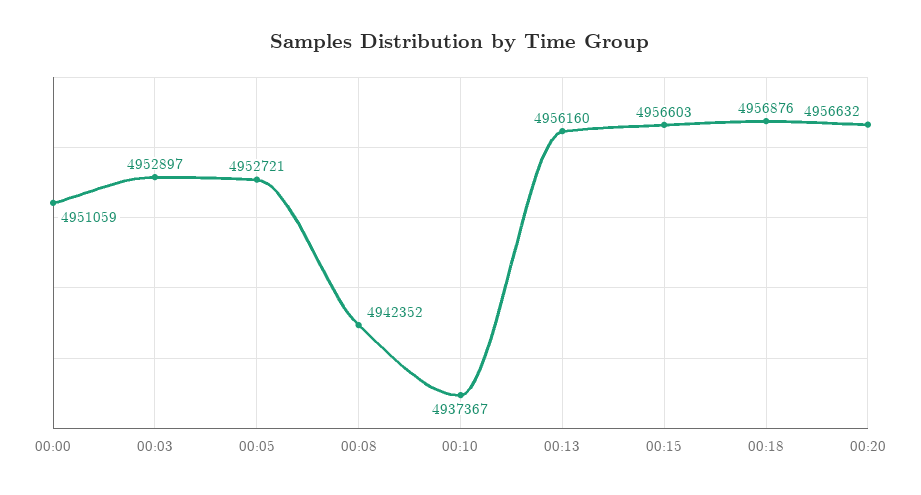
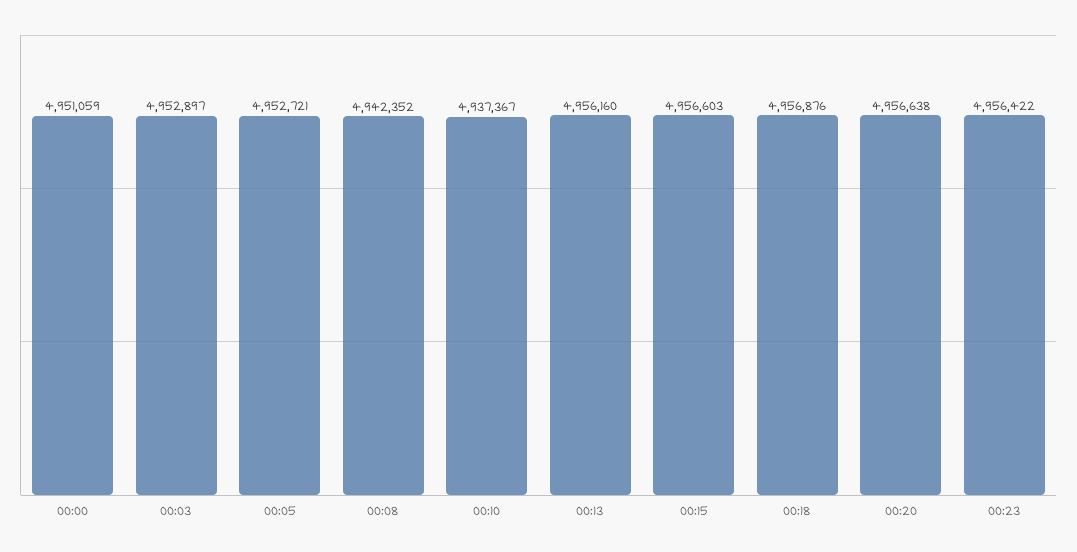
00:20: 4956632 -> 4956638
00:23: none -> 4956422

